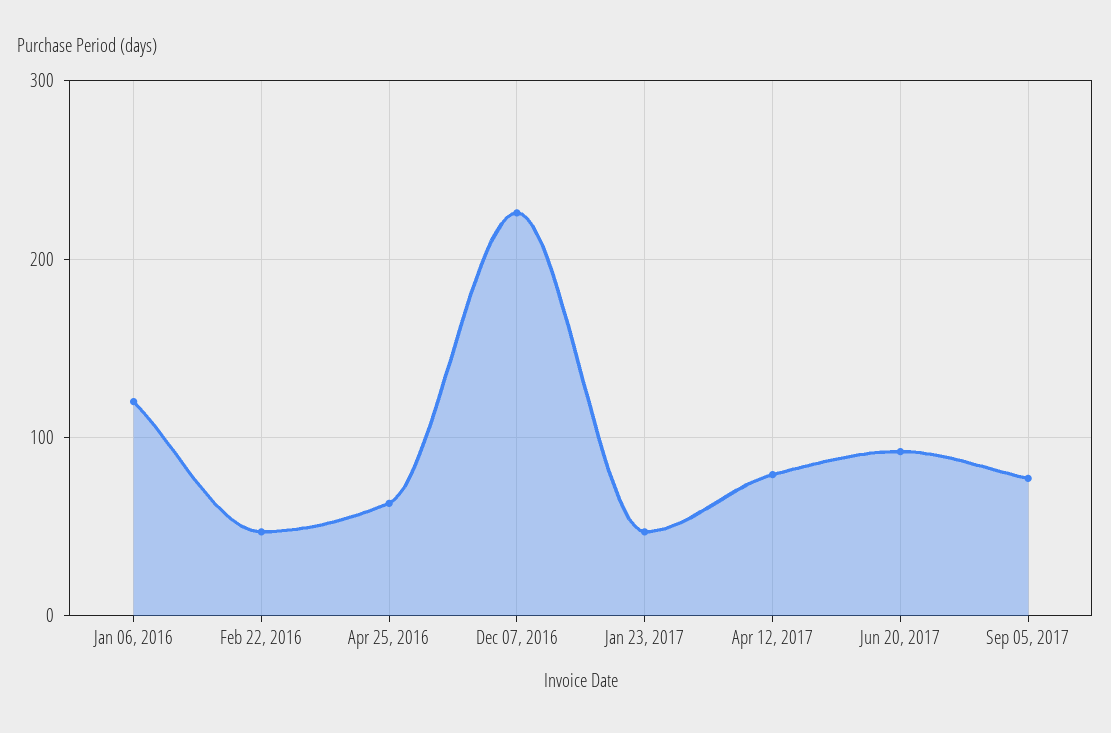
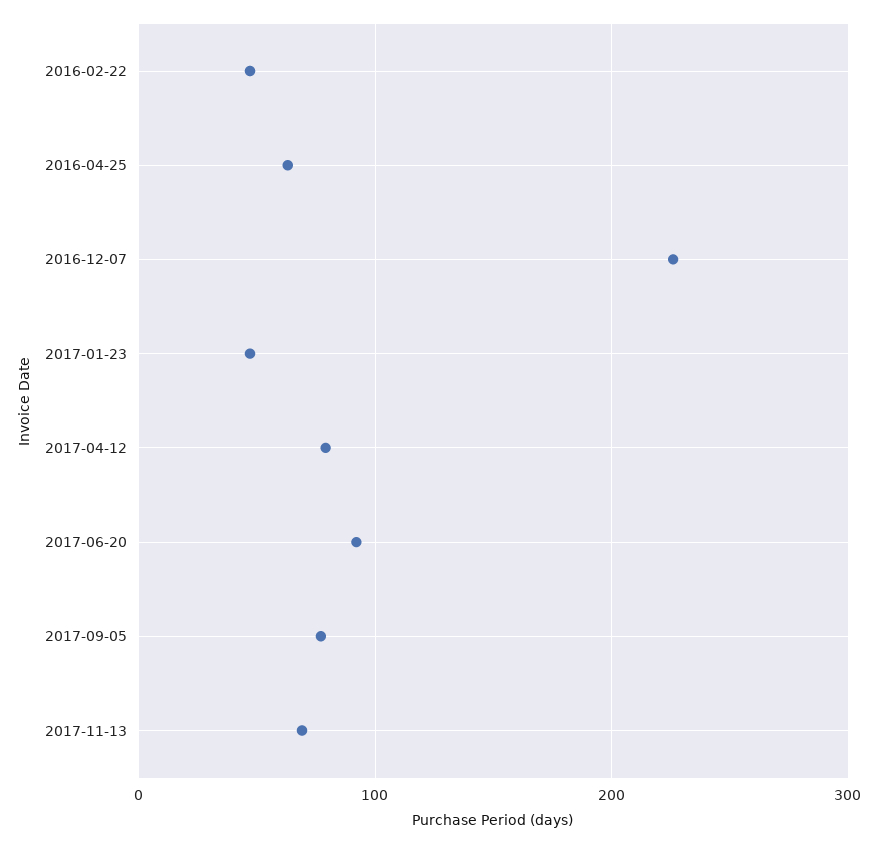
Jan 06, 2016: 120 -> none
2017-11-13: none -> 70

